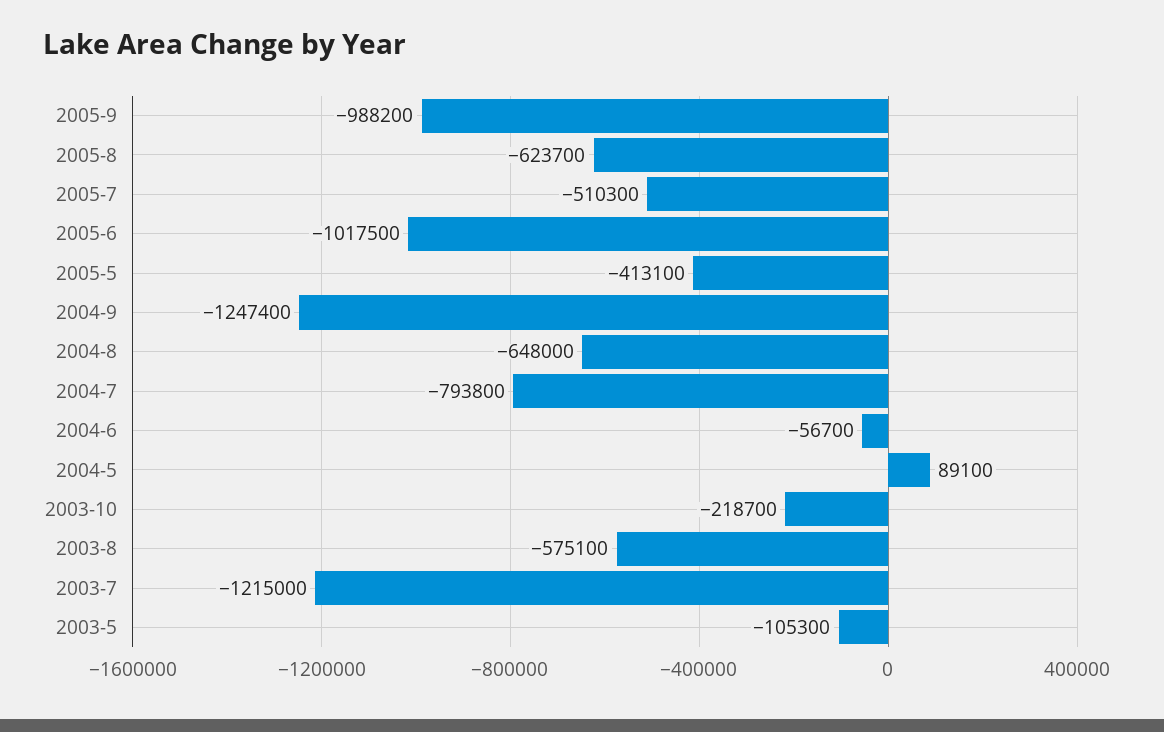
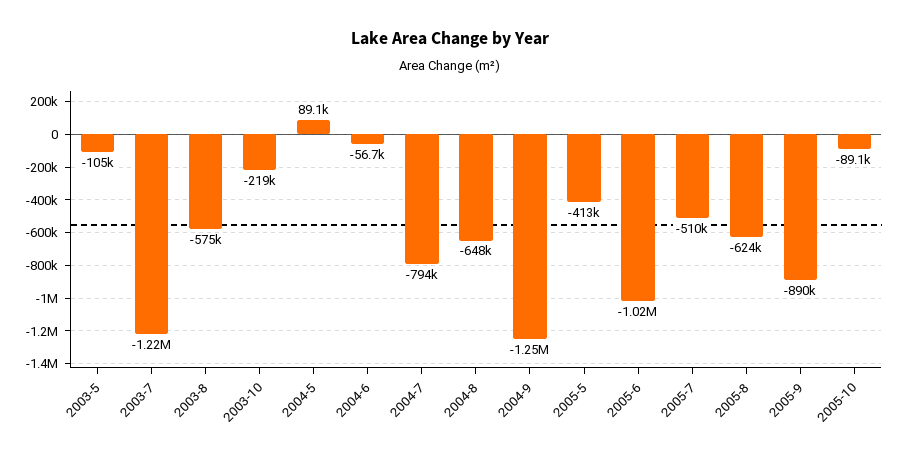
2005-9: -988200 -> -890000
2005-10: none -> -89100

